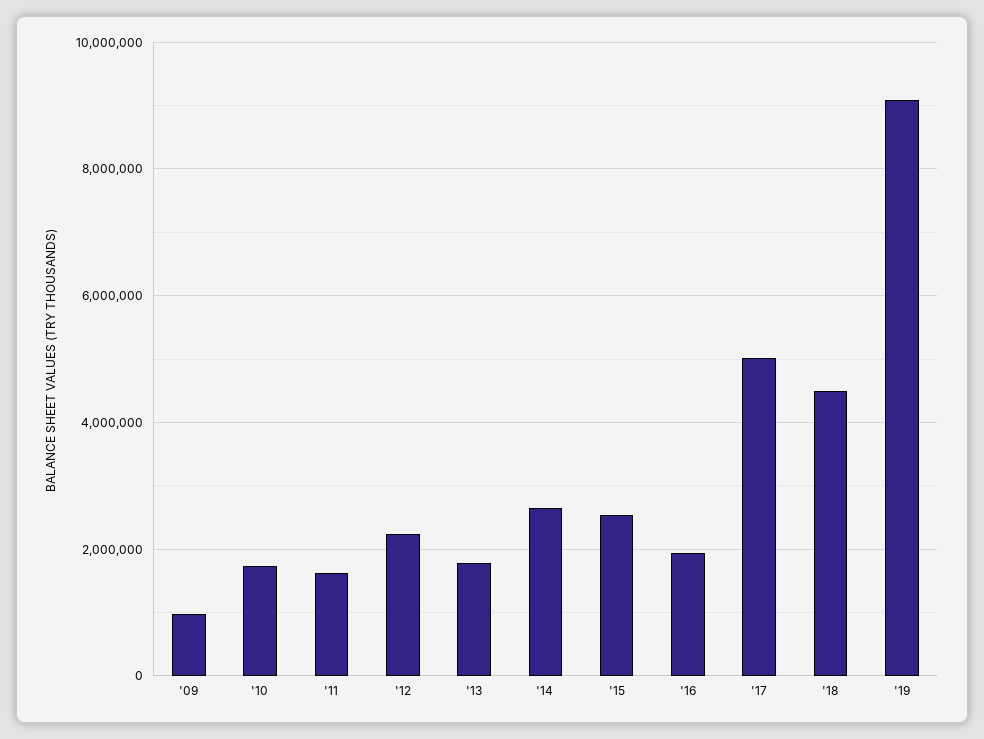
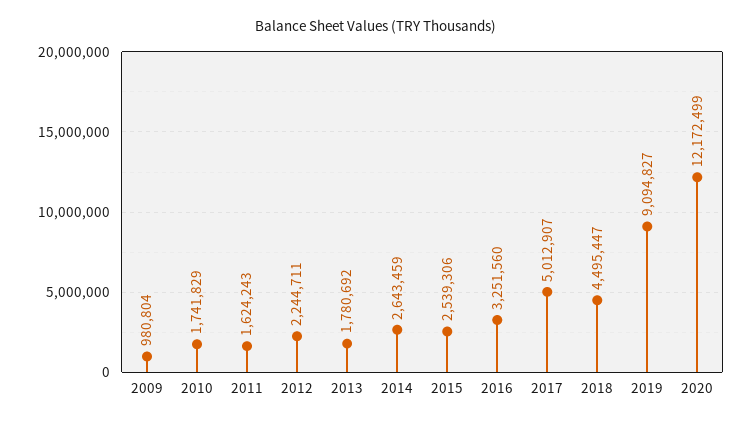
'16: 2000000 -> 3251560
2020: none -> 12172499

